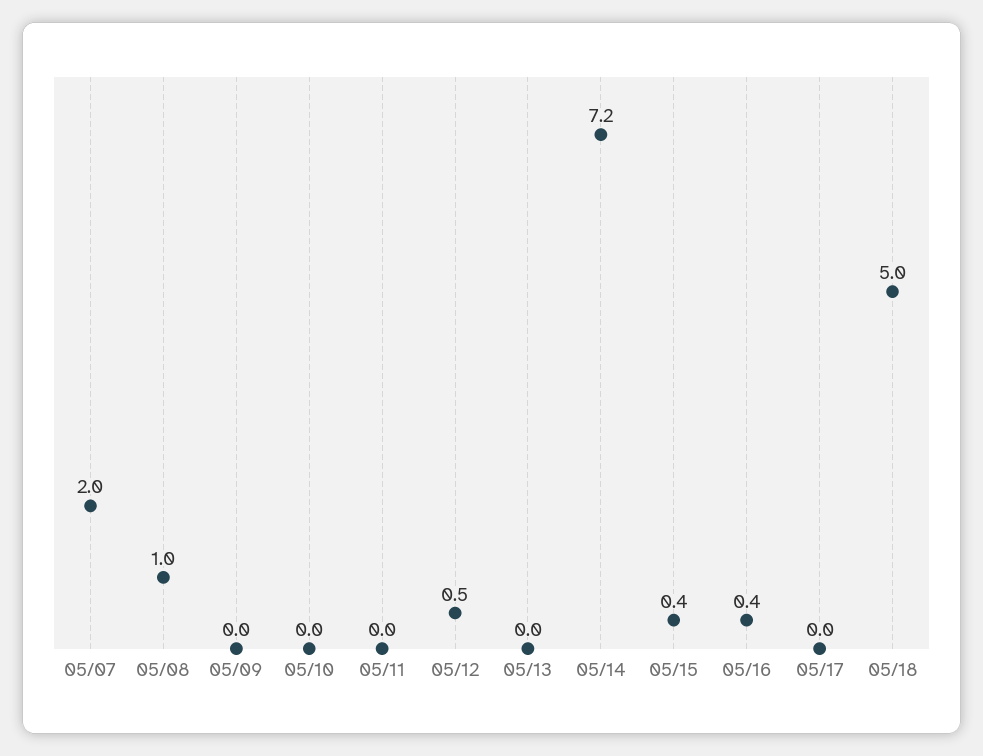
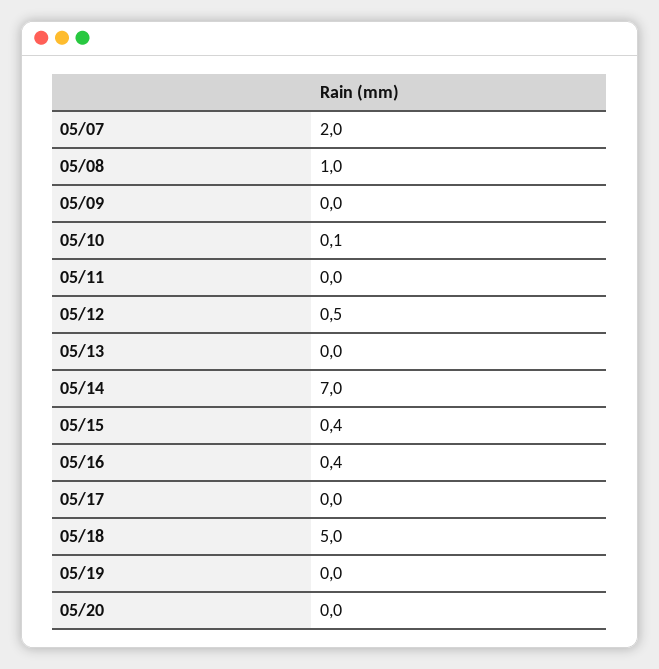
05/10: 0 -> 0.1
05/14: 7.2 -> 7
05/19: none -> 0
05/20: none -> 0

